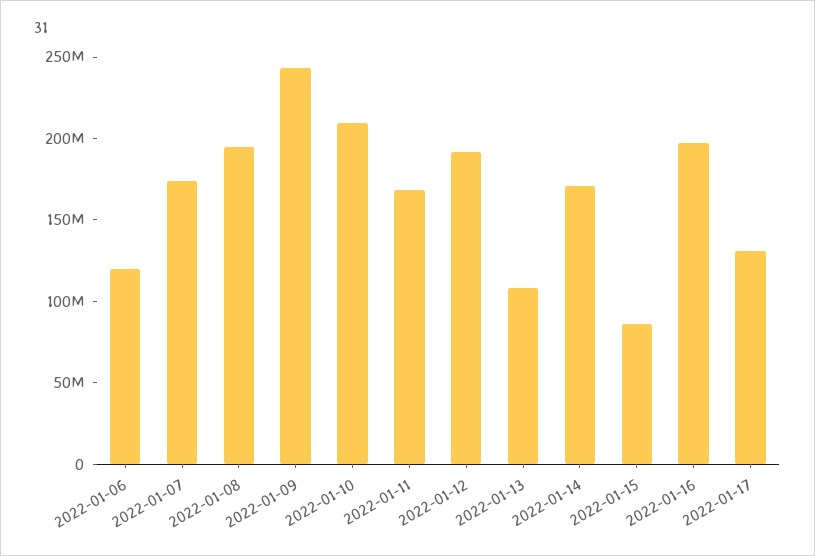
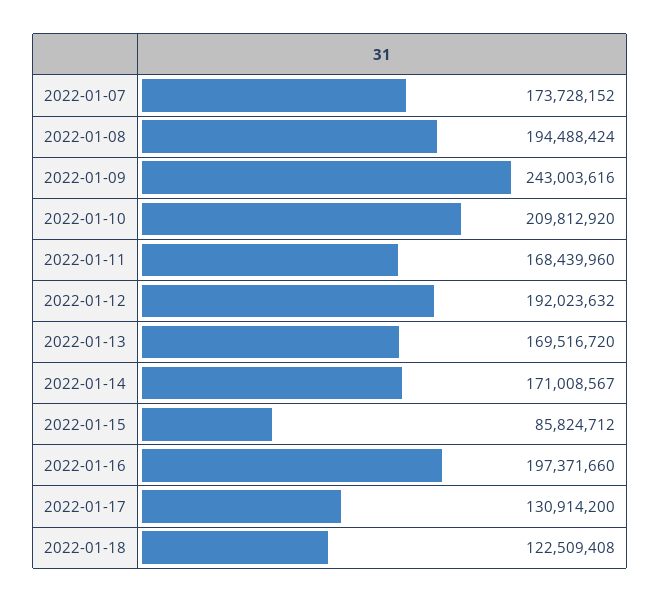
2022-01-06: 120000000 -> none
2022-01-13: 110000000 -> 169516720
2022-01-18: none -> 122509408

